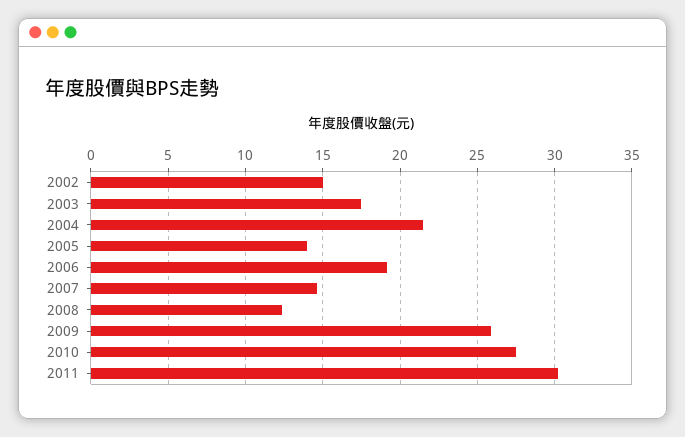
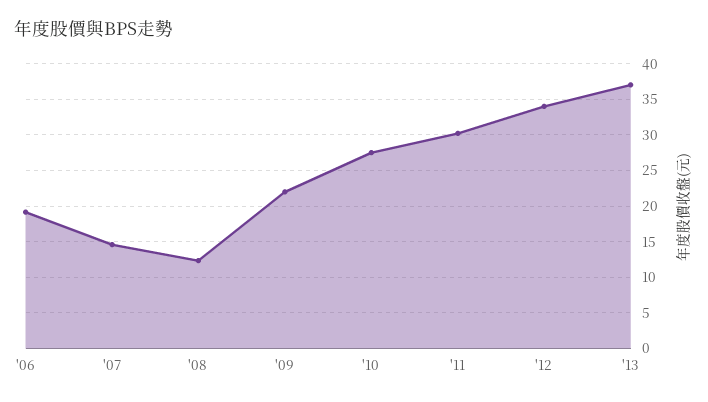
2002: 15 -> none
2003: 17.5 -> none
2004: 21.5 -> none
2005: 14 -> none
2009: 26 -> 22
'12: none -> 34
'13: none -> 37

